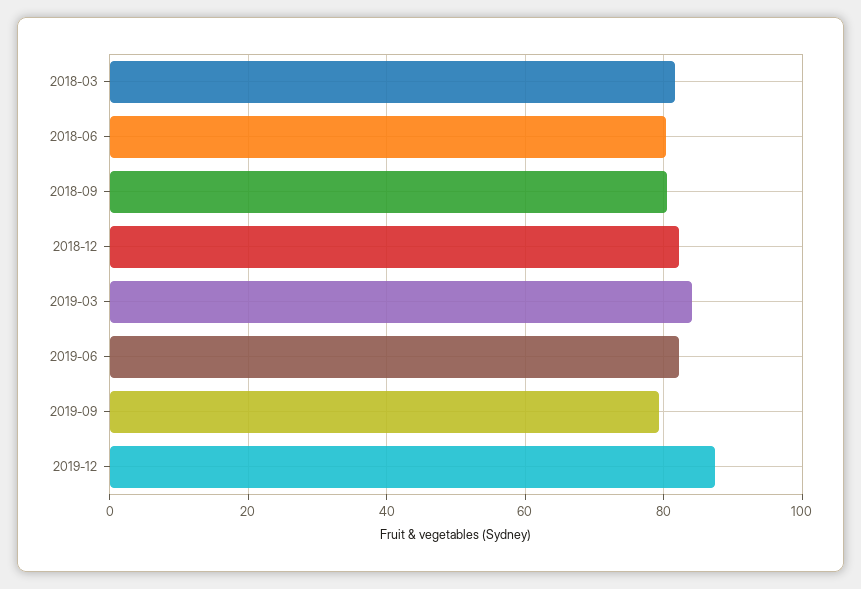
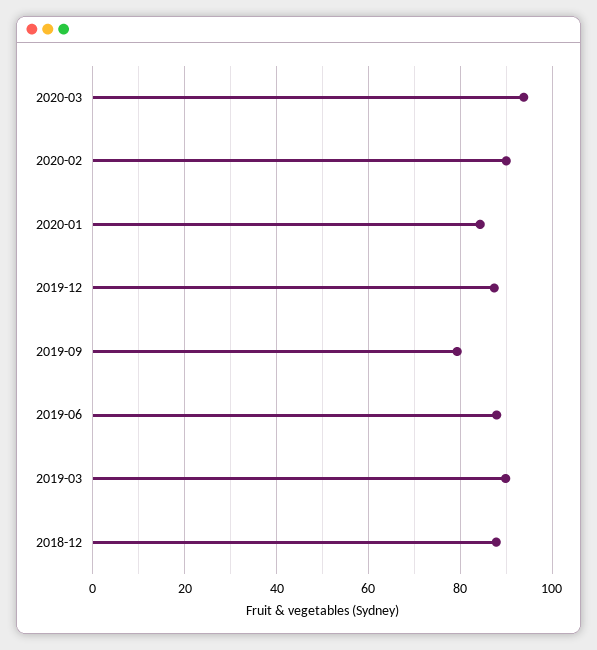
2018-03: 82 -> none
2018-06: 80 -> none
2018-09: 80 -> none
2018-12: 82 -> 88
2019-03: 84 -> 90
2019-06: 82 -> 88
2020-03: none -> 94
2020-02: none -> 90
2020-01: none -> 84

